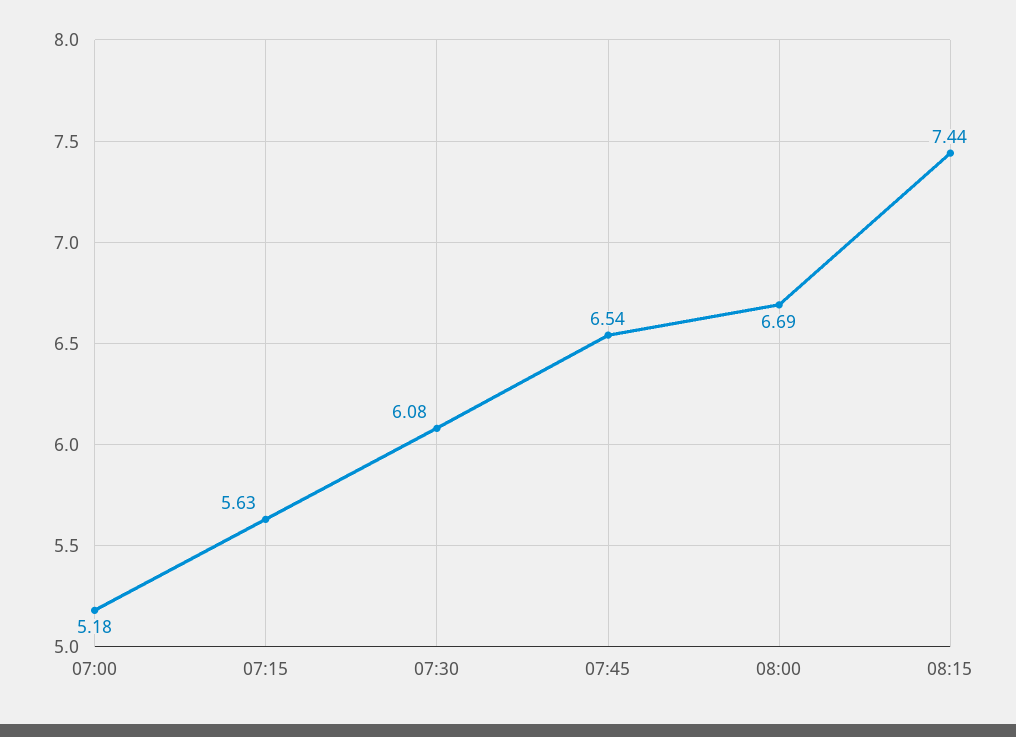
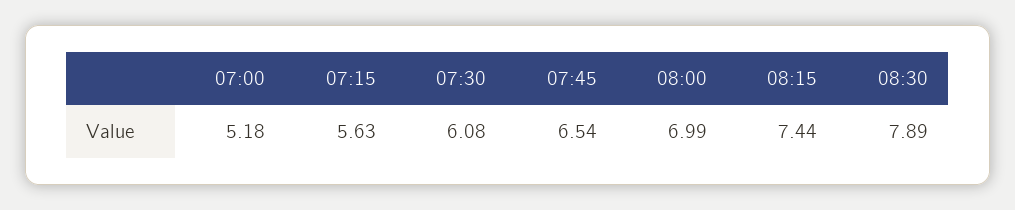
08:00: 6.69 -> 6.99
08:30: none -> 7.89

